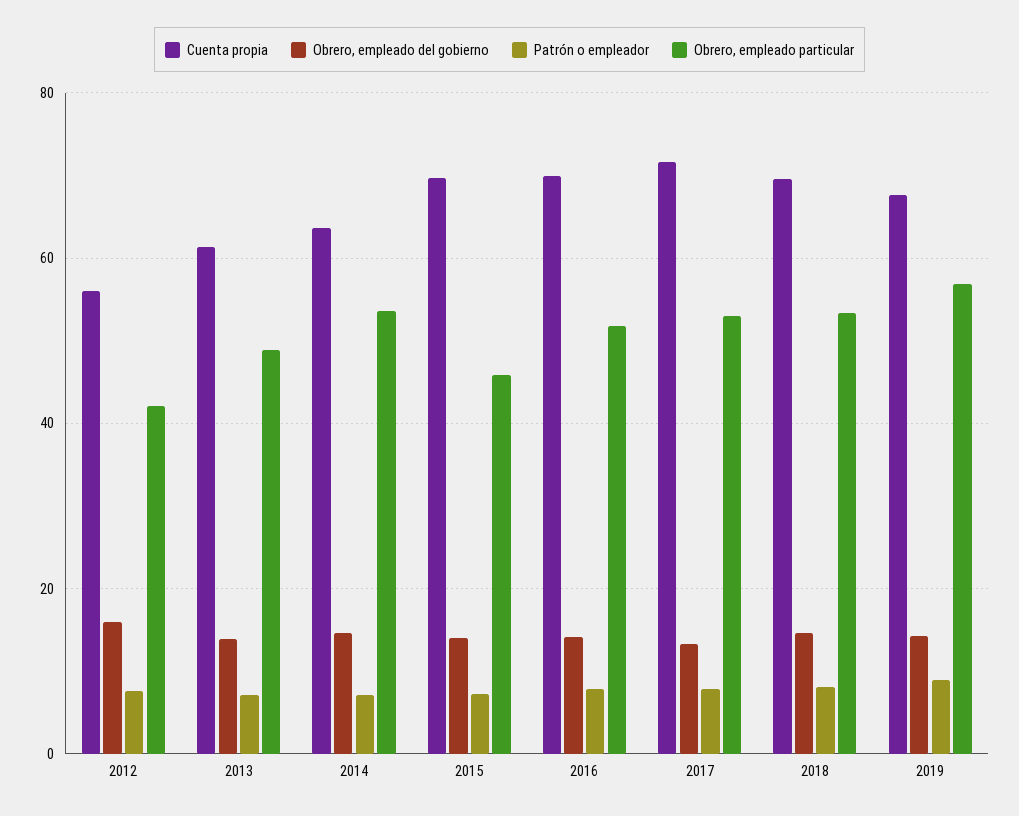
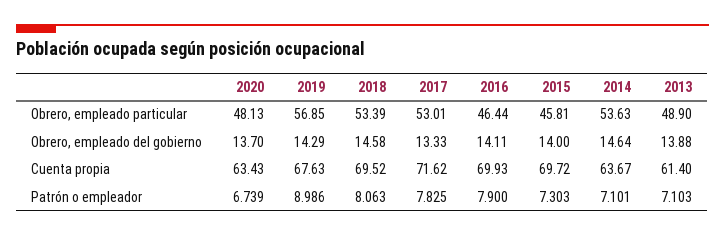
Cuenta propia, 2012: 56 -> none
Obrero, empleado del gobierno, 2012: 16 -> none
Patrón o empleador, 2012: 8 -> none
Obrero, empleado particular, 2012: 42 -> none
Obrero, empleado particular, 2016: 52 -> 46.44
Obrero, empleado particular, 2020: none -> 48.13
Obrero, empleado del gobierno, 2020: none -> 13.7
Cuenta propia, 2020: none -> 63.43
Patrón o empleador, 2020: none -> 6.739

